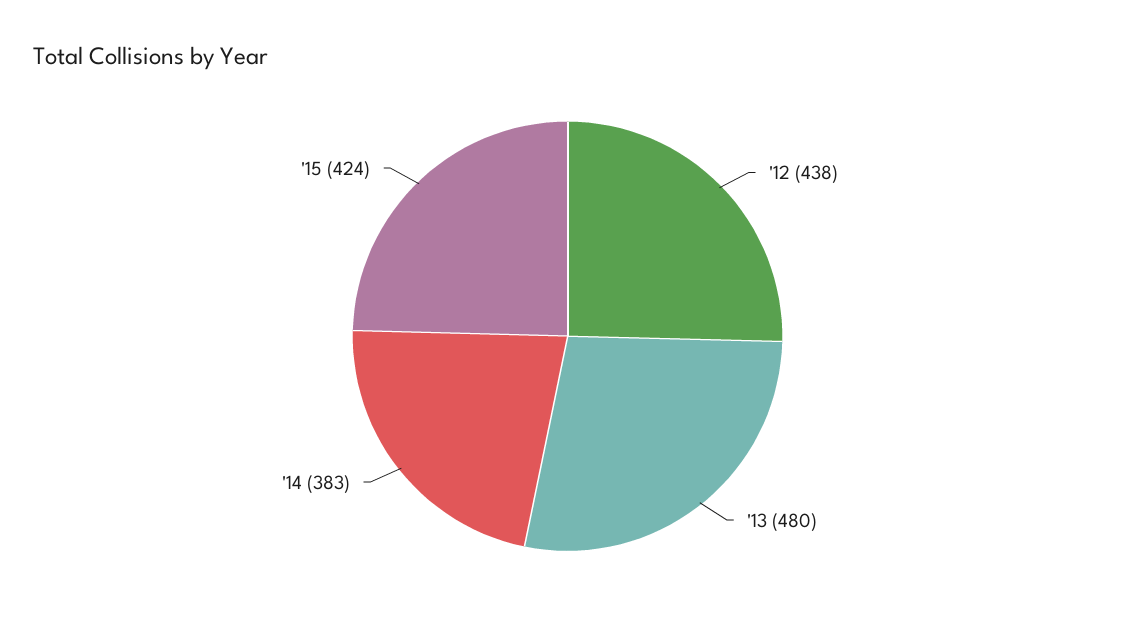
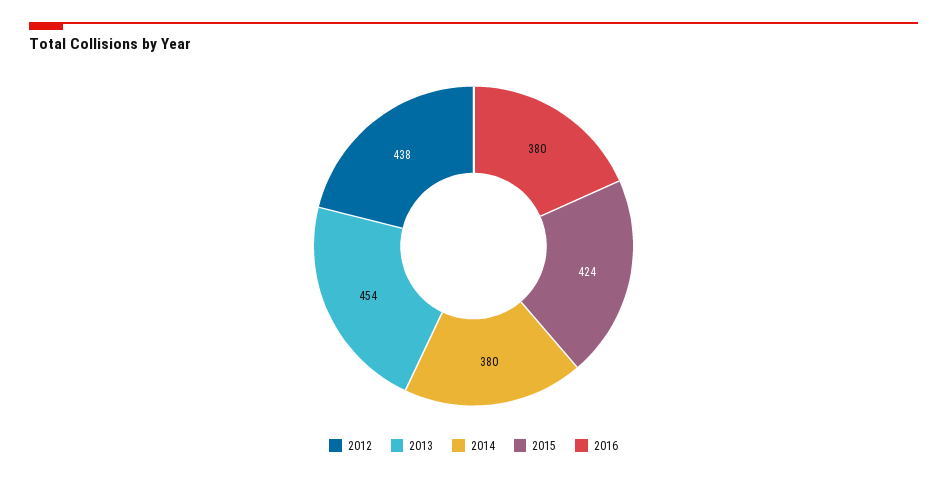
'13: 480 -> 454
'14: 383 -> 380
2016: none -> 380

